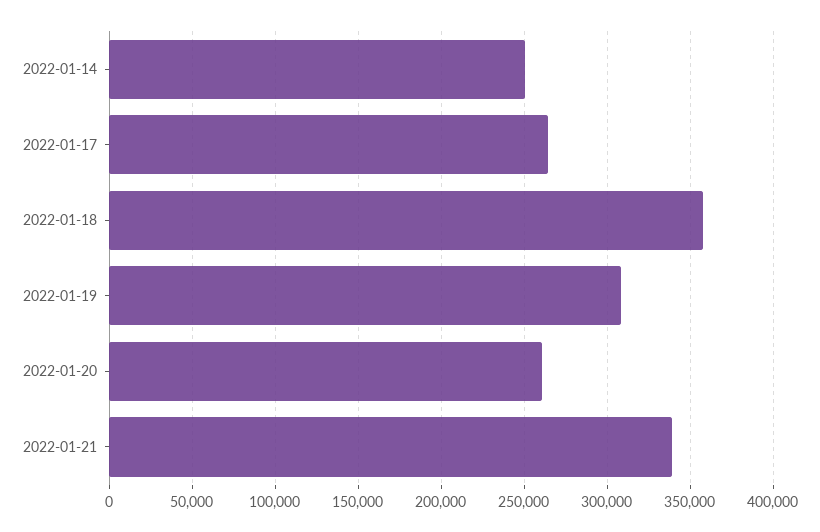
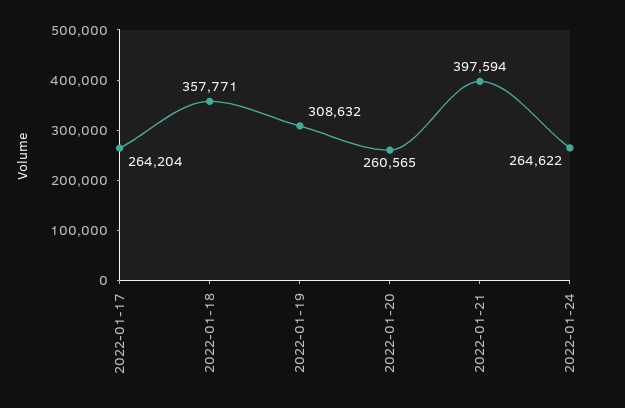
2022-01-14: 250000 -> none
2022-01-21: 340000 -> 397594
2022-01-24: none -> 264622

